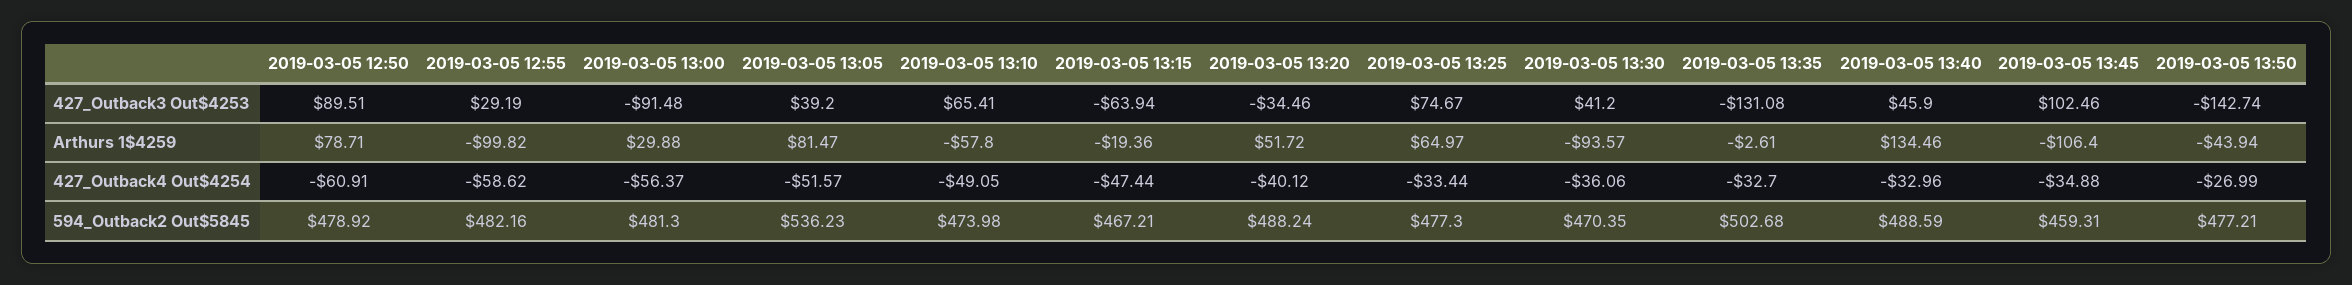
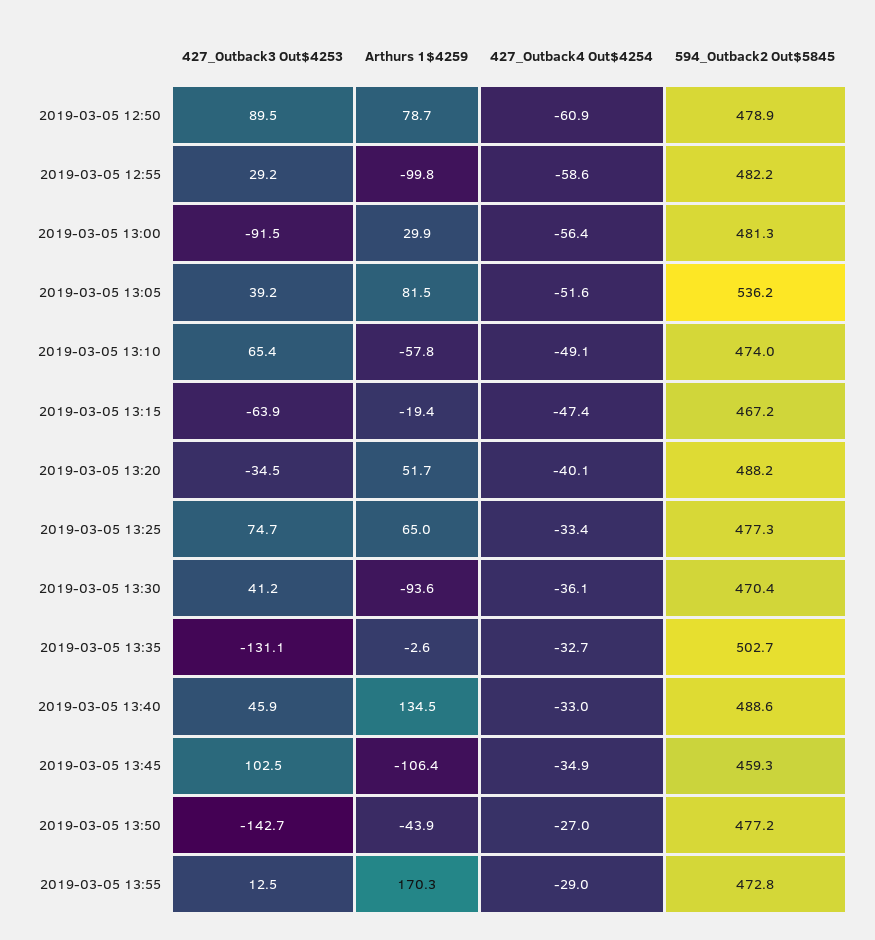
2019-03-05 13:55, 427_Outback3 Out$4253: none -> 12.5
2019-03-05 13:55, Arthurs 1$4259: none -> 170.3
2019-03-05 13:55, 427_Outback4 Out$4254: none -> -29
2019-03-05 13:55, 594_Outback2 Out$5845: none -> 472.8

